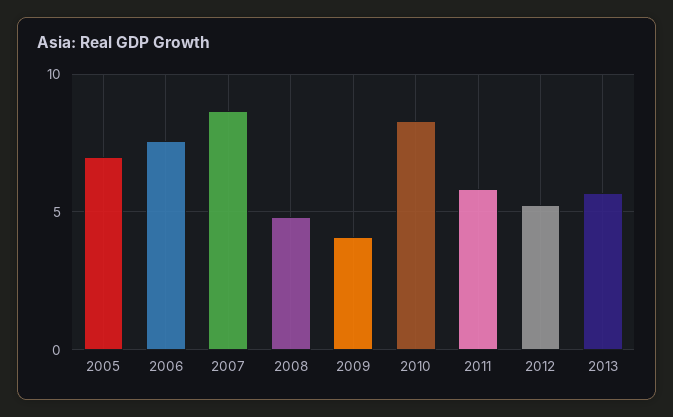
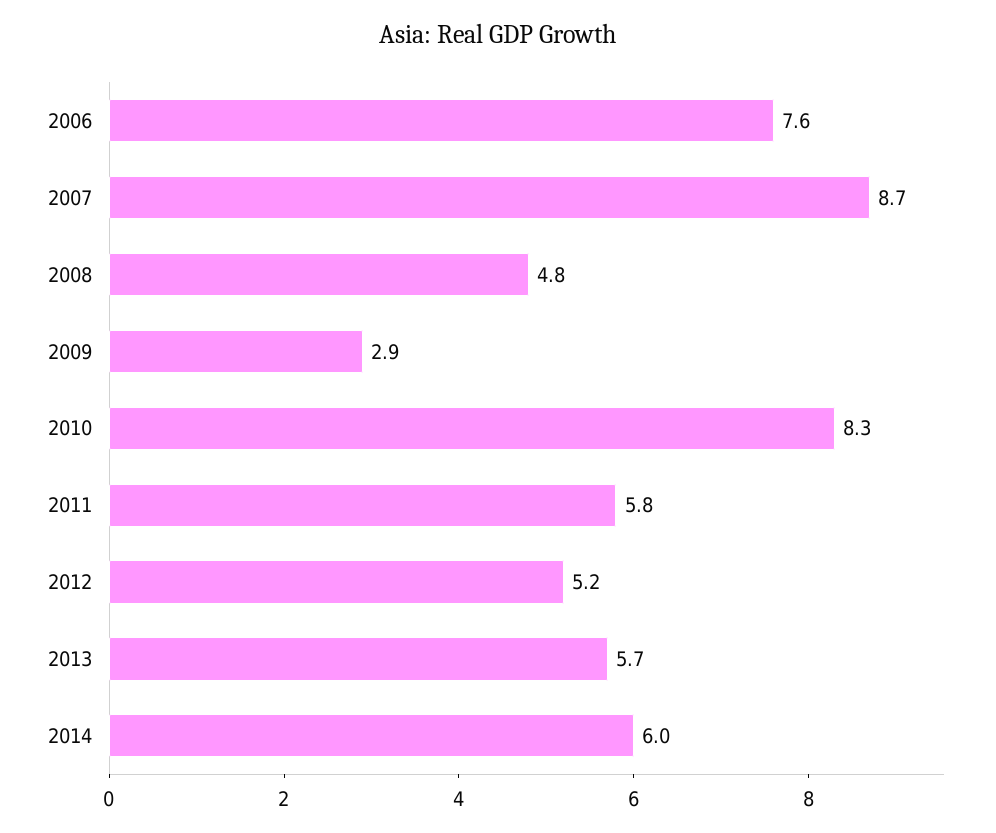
2005: 7 -> none
2009: 4 -> 2.9
2014: none -> 6

